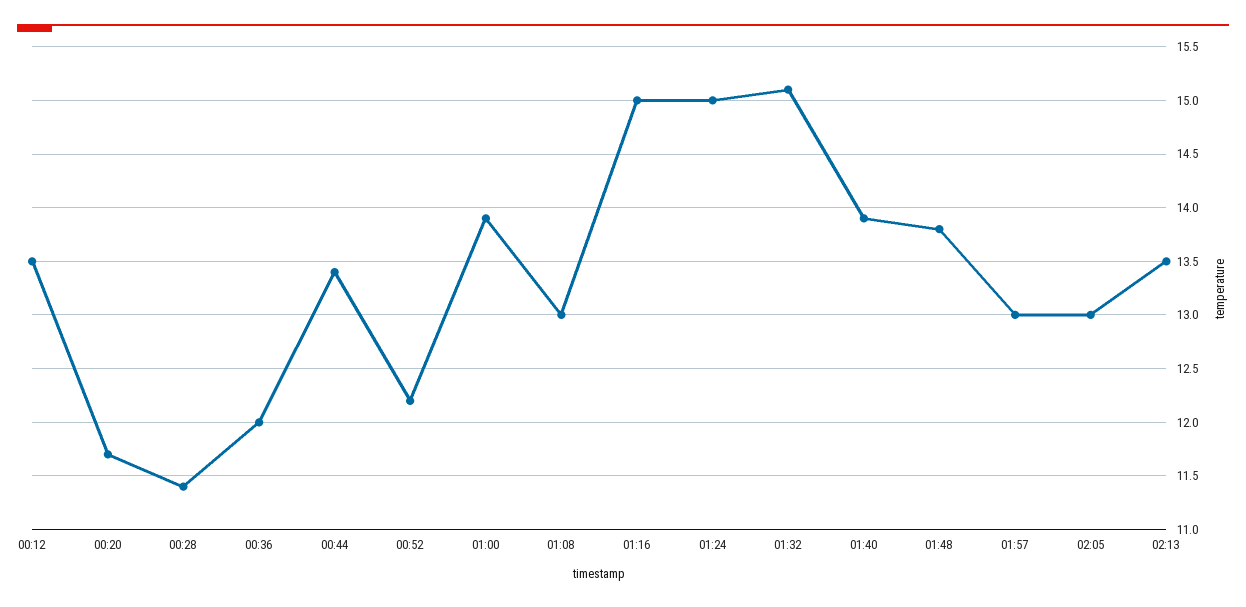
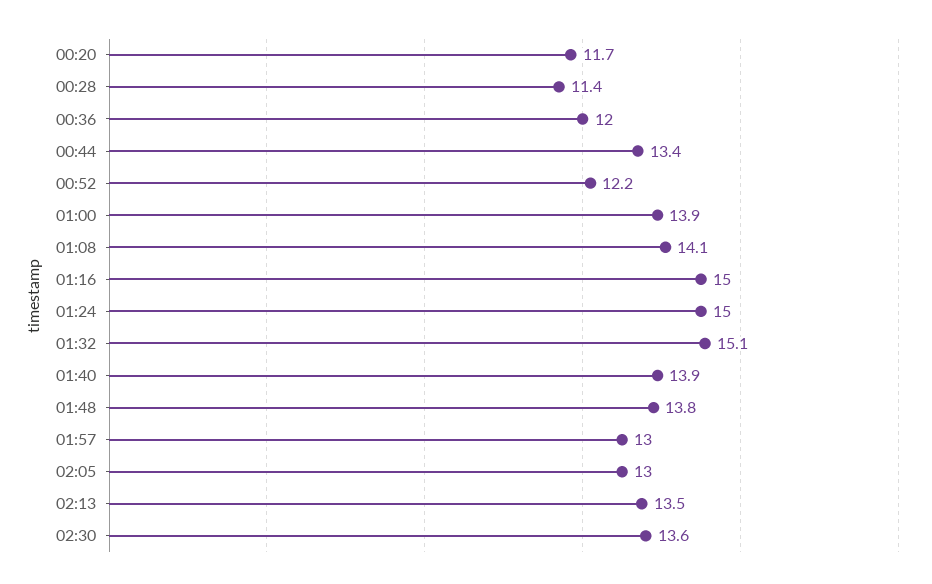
00:12: 13.5 -> none
01:08: 13 -> 14.1
02:30: none -> 13.6

